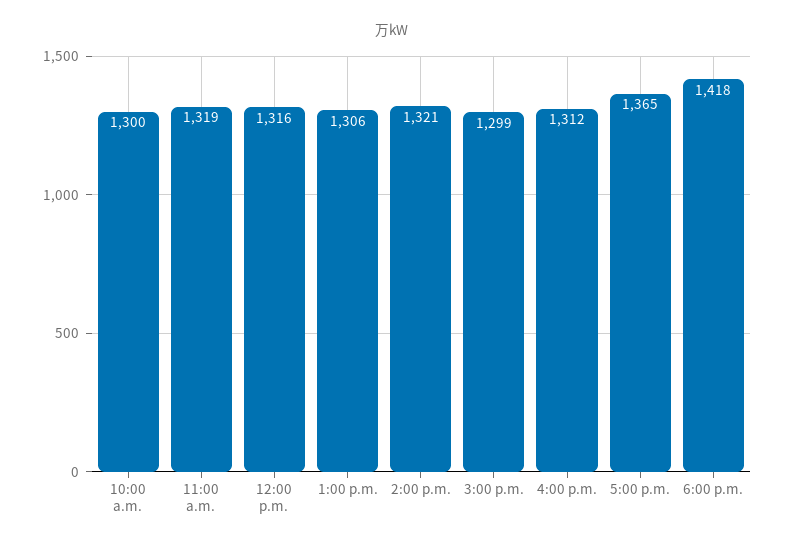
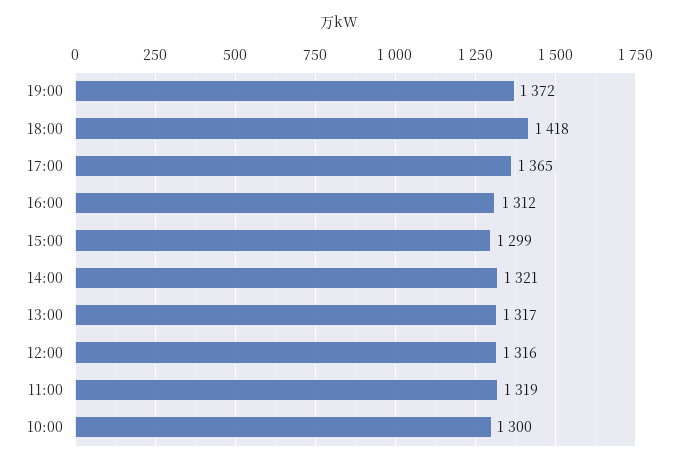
1:00 p.m.: 1306 -> 1317
19:00: none -> 1372

